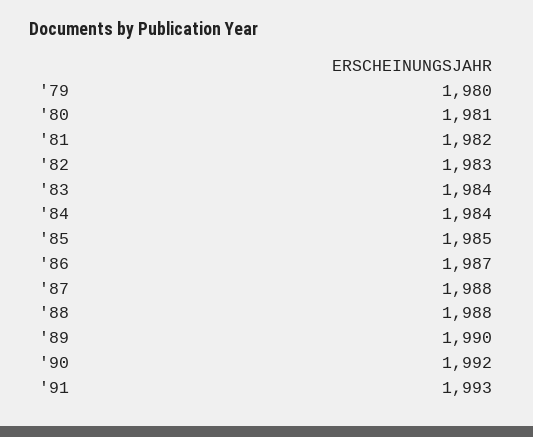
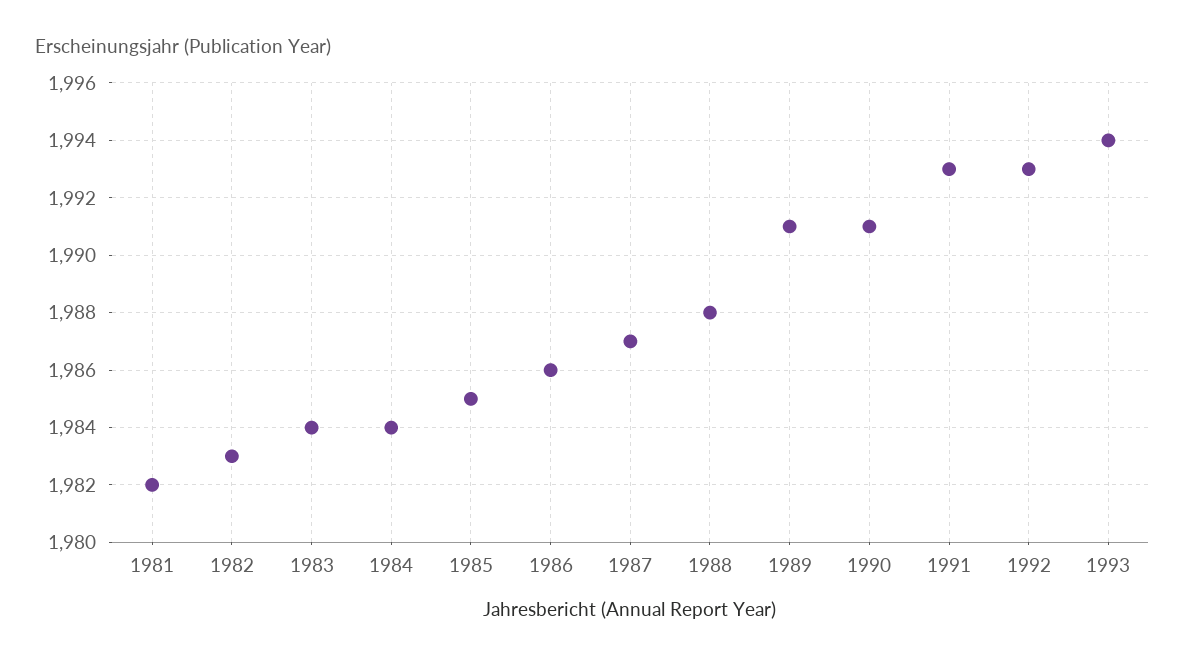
'79: 1980 -> none
'80: 1981 -> none
'86: 1987 -> 1986
'87: 1988 -> 1987
'89: 1990 -> 1991
'90: 1992 -> 1991
1992: none -> 1993
1993: none -> 1994

